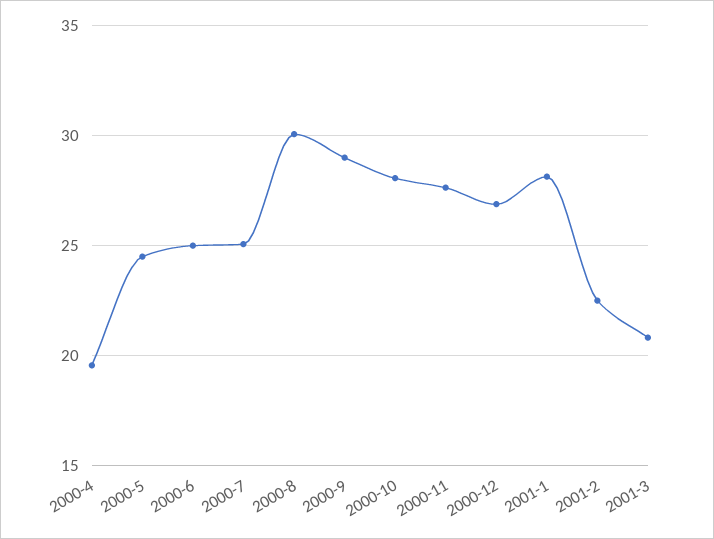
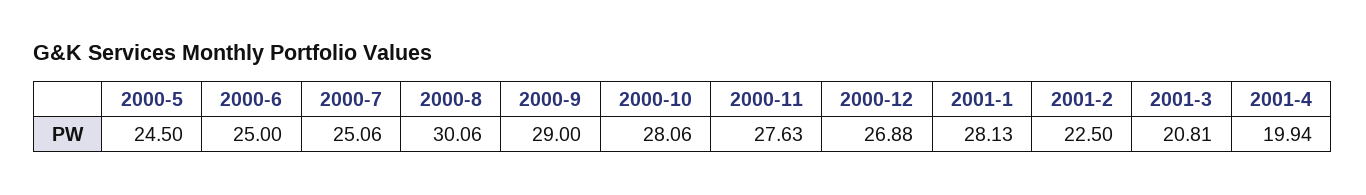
2000-4: 19.5 -> none
2001-4: none -> 19.94

